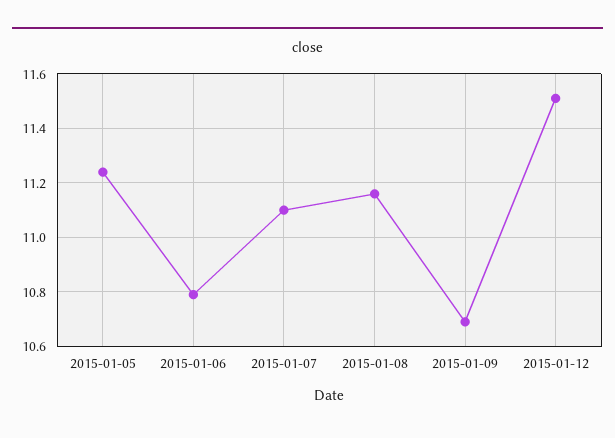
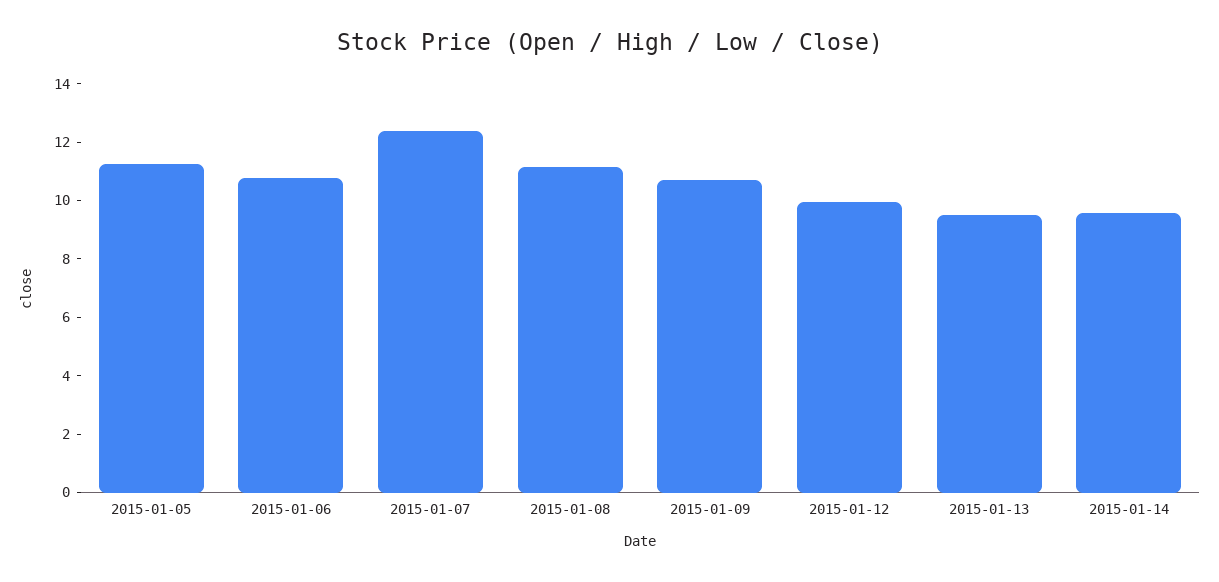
2015-01-07: 11.1 -> 12.5
2015-01-12: 11.5 -> 10
2015-01-13: none -> 9.5
2015-01-14: none -> 9.5

